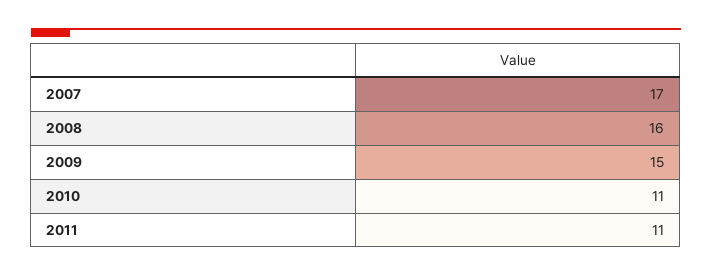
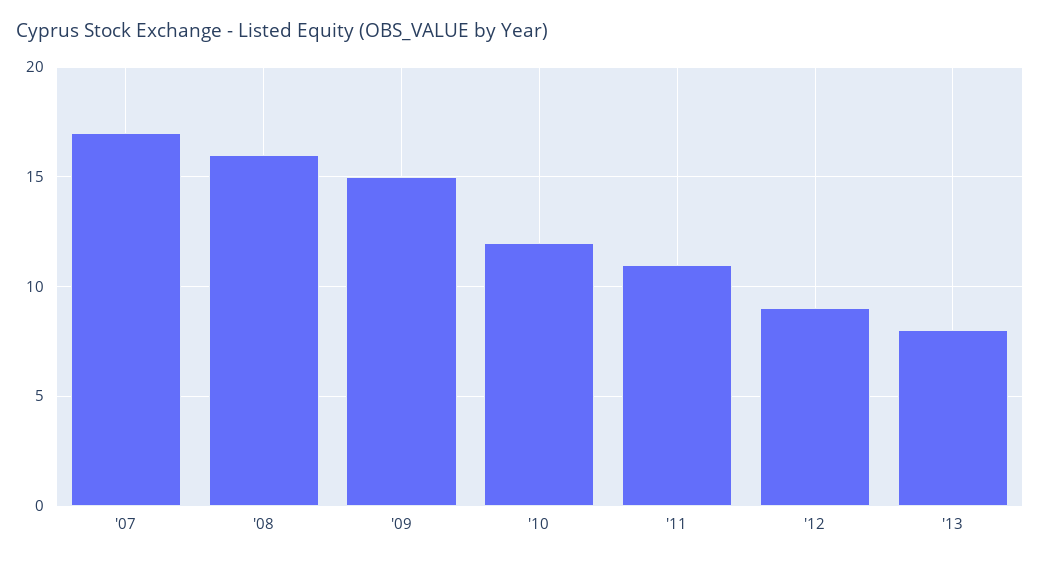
2010: 11 -> 12
'12: none -> 9
'13: none -> 8

